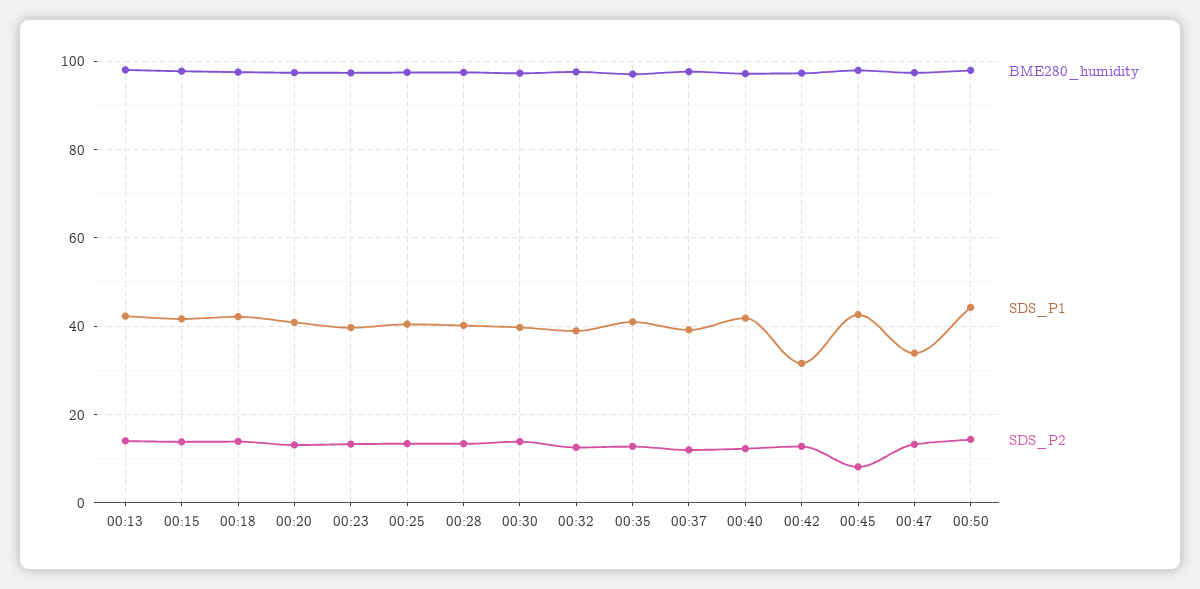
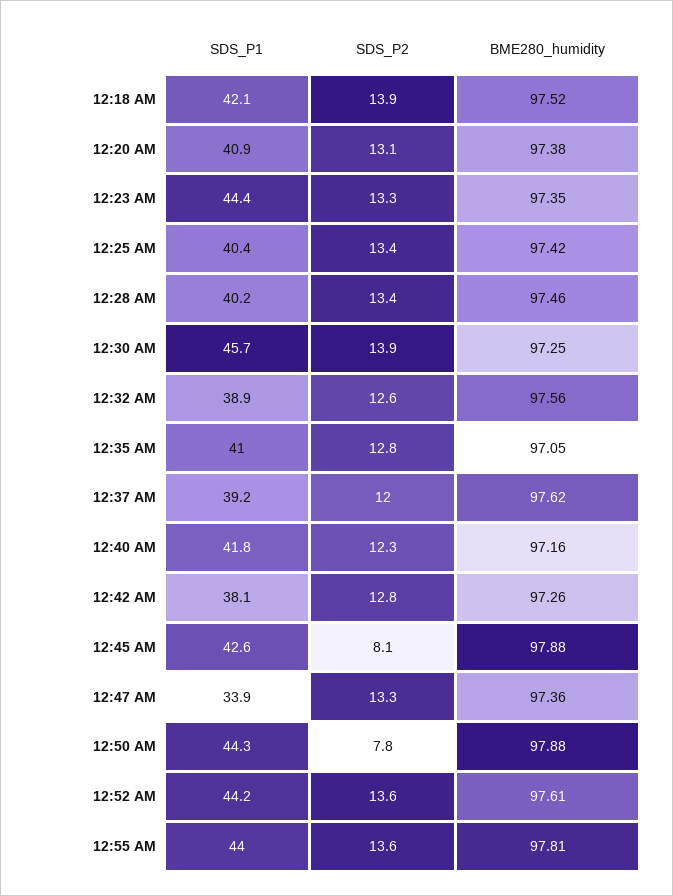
BME280_humidity, 00:13: 98 -> none
SDS_P1, 00:13: 42 -> none
SDS_P2, 00:13: 14 -> none
BME280_humidity, 00:15: 98 -> none
SDS_P1, 00:15: 42 -> none
SDS_P2, 00:15: 14 -> none
SDS_P1, 00:23: 40 -> 44.4
SDS_P1, 00:30: 40 -> 45.7
SDS_P1, 00:42: 32 -> 38.1
SDS_P2, 00:50: 14 -> 7.8
SDS_P1, 12:52 AM: none -> 44.2
SDS_P2, 12:52 AM: none -> 13.6
BME280_humidity, 12:52 AM: none -> 97.61
SDS_P1, 12:55 AM: none -> 44
SDS_P2, 12:55 AM: none -> 13.6
BME280_humidity, 12:55 AM: none -> 97.81

